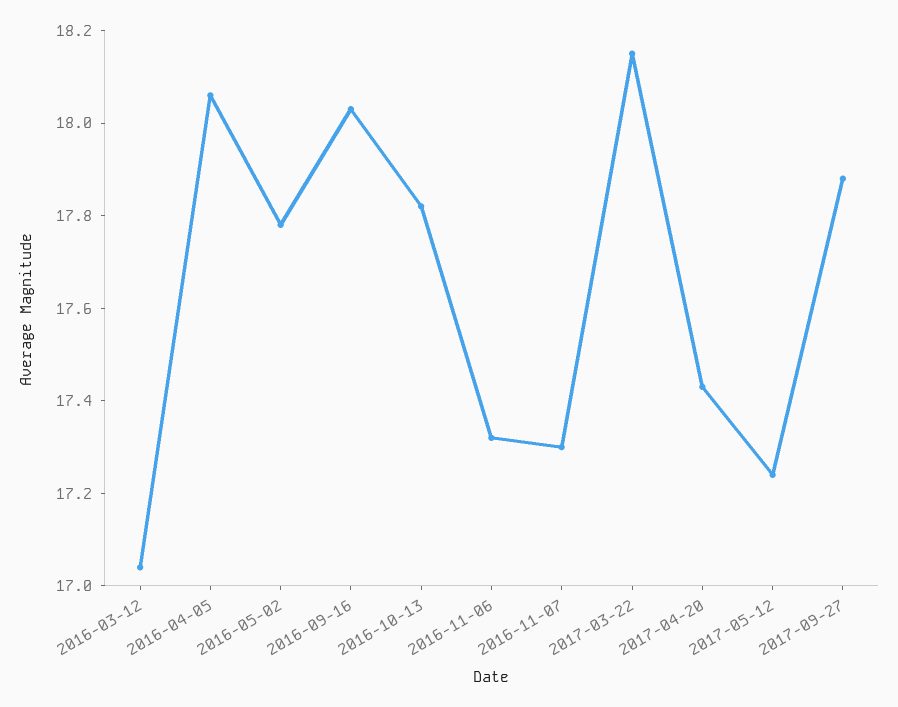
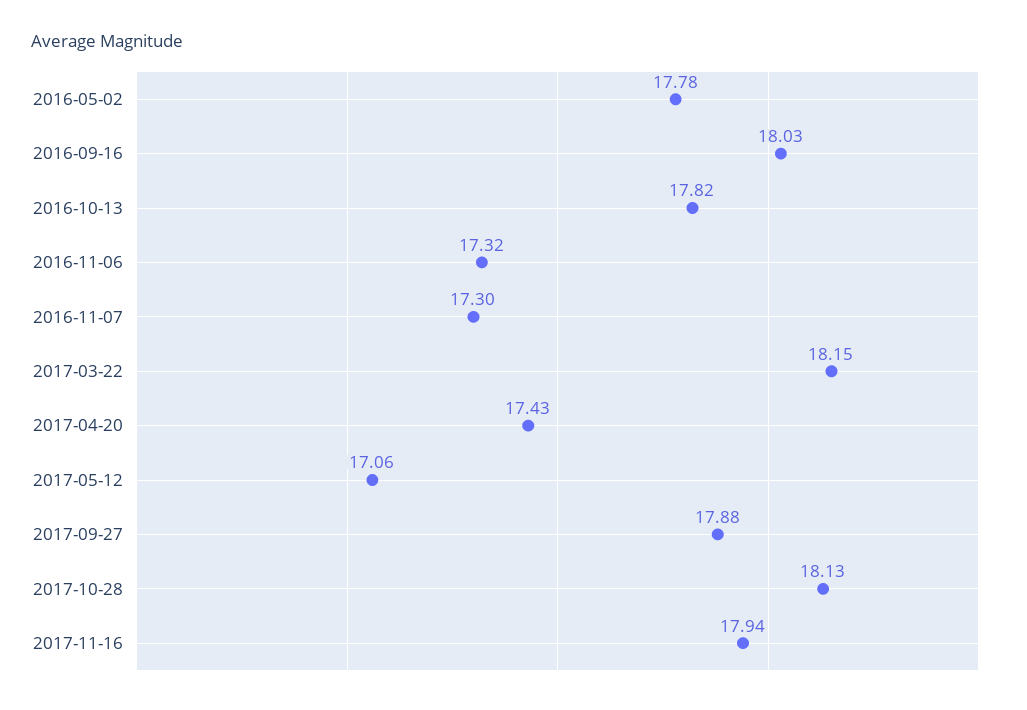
2016-03-12: 17.05 -> none
2016-04-05: 18.05 -> none
2017-05-12: 17.25 -> 17.06
2017-10-28: none -> 18.13
2017-11-16: none -> 17.94

